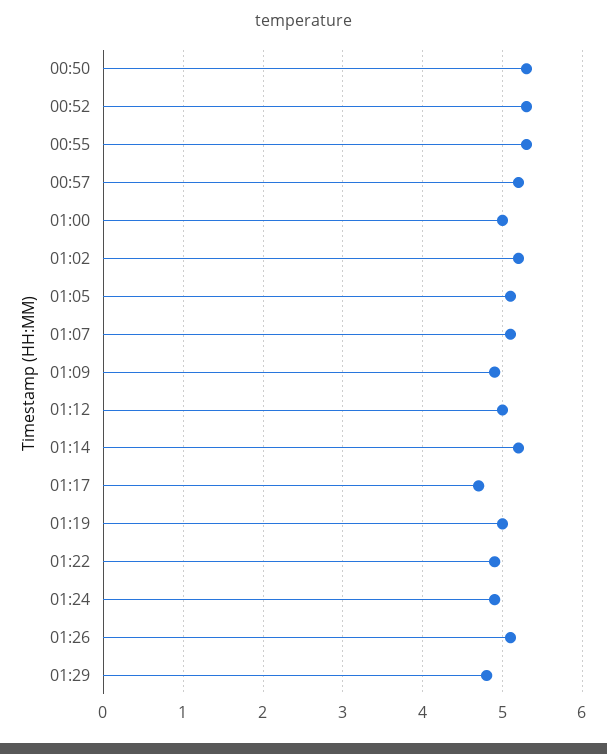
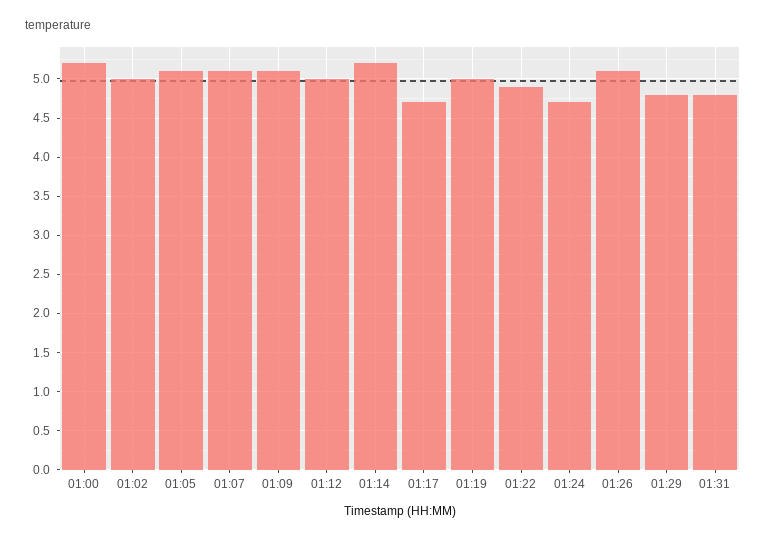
00:50: 5.3 -> none
00:52: 5.3 -> none
00:55: 5.3 -> none
00:57: 5.2 -> none
01:00: 5 -> 5.2
01:02: 5.2 -> 5
01:09: 4.9 -> 5.1
01:24: 4.9 -> 4.7
01:31: none -> 4.8

